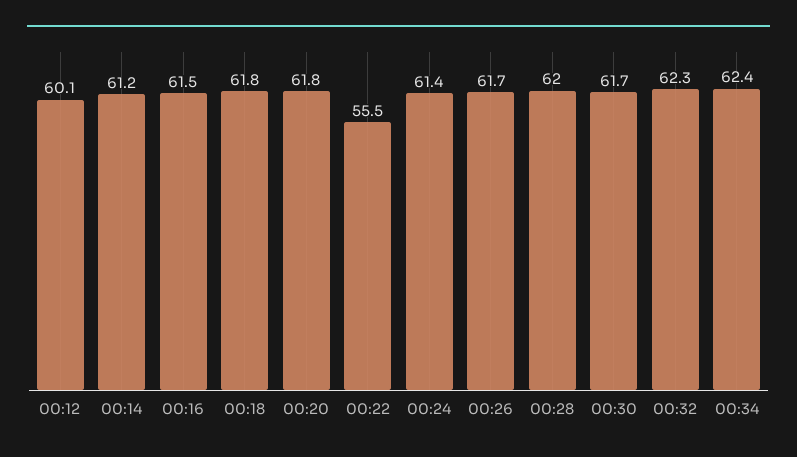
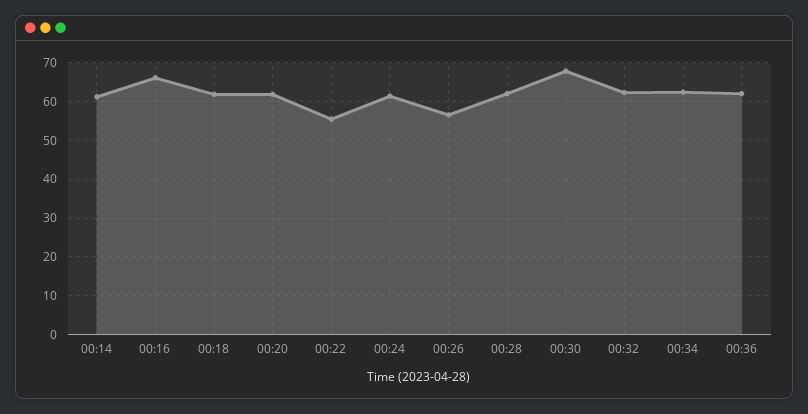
00:12: 60.1 -> none
00:16: 61.5 -> 66
00:26: 61.7 -> 56
00:30: 61.7 -> 68
00:36: none -> 62

